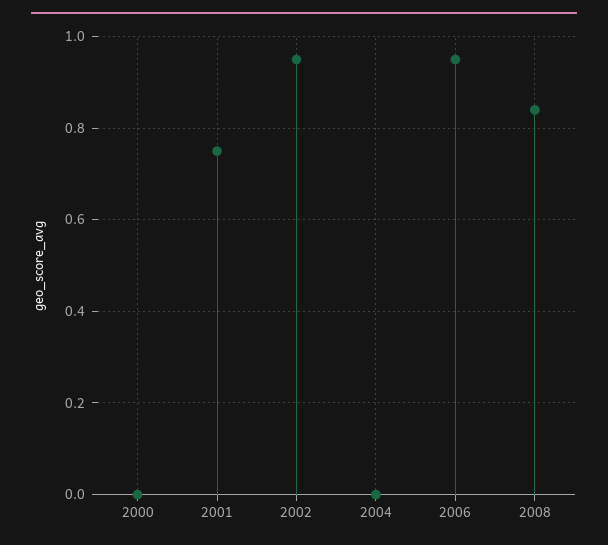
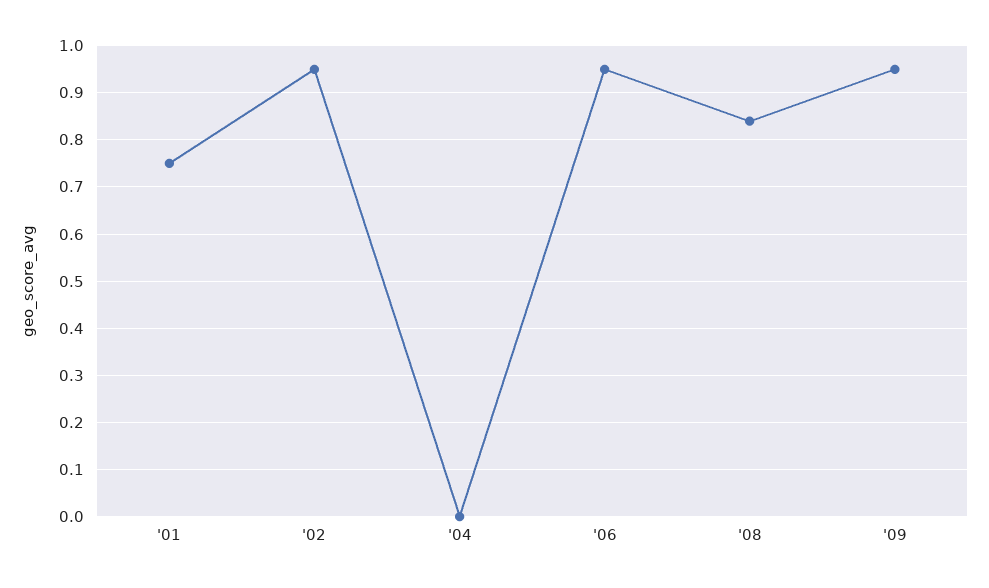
2000: 0 -> none
'09: none -> 0.95

